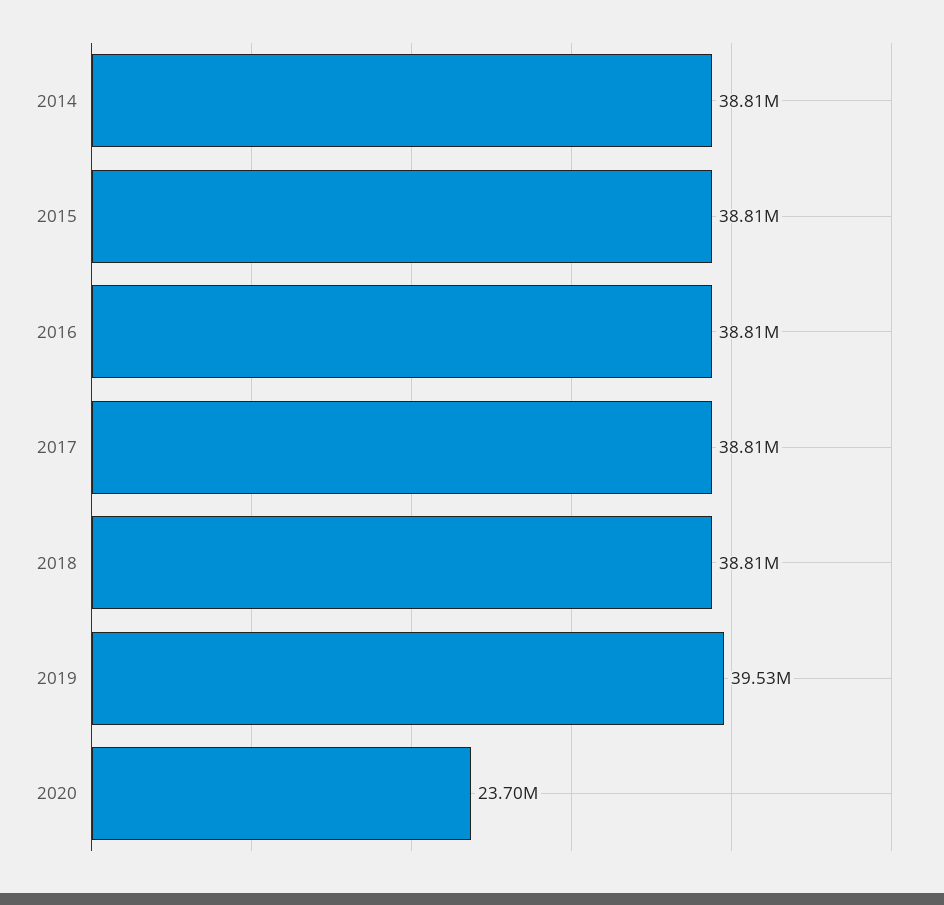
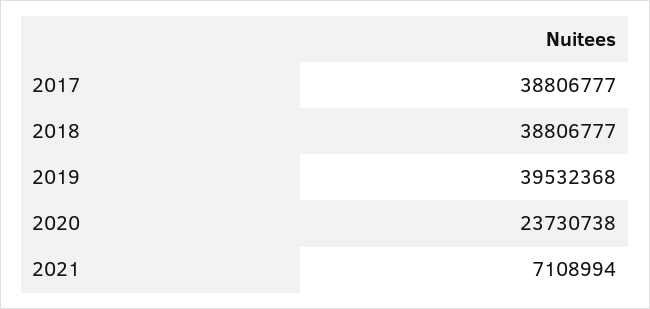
2014: 38810000 -> none
2015: 38810000 -> none
2016: 38810000 -> none
2020: 23700000 -> 23730738
2021: none -> 7108994

